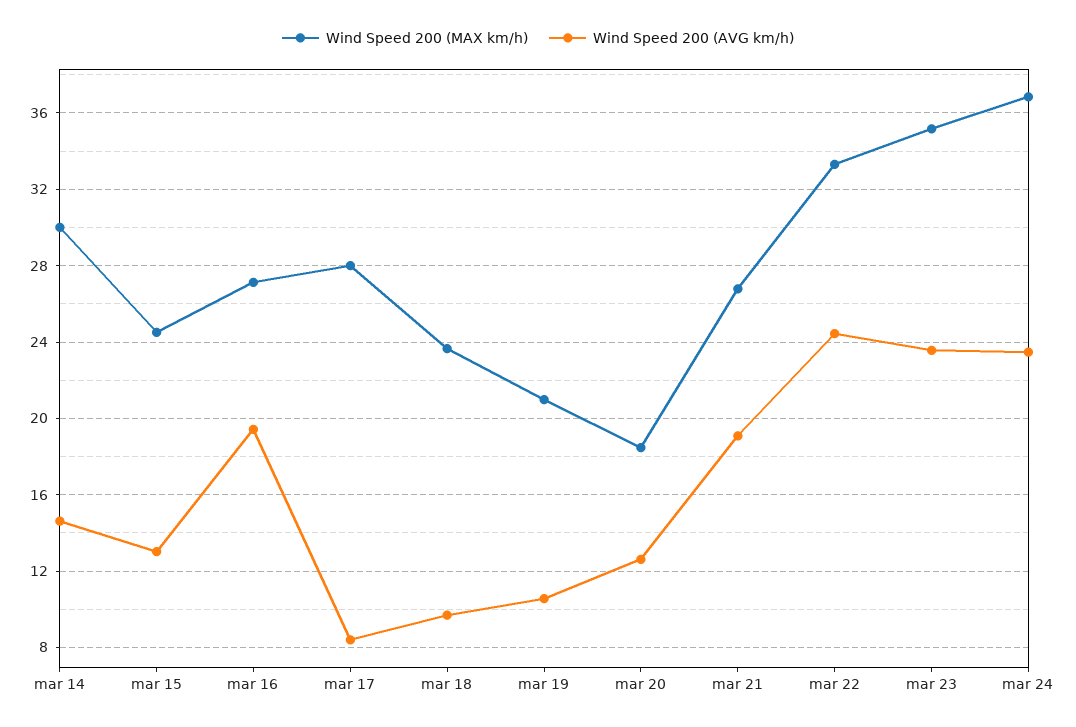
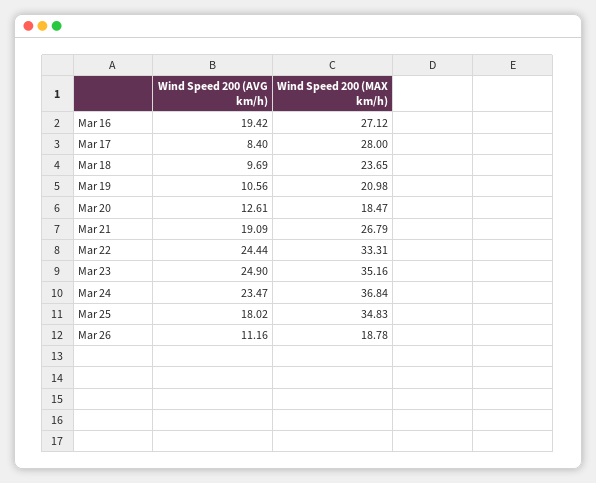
Wind Speed 200 (MAX km/h), mar 14: 30 -> none
Wind Speed 200 (AVG km/h), mar 14: 14.5 -> none
Wind Speed 200 (MAX km/h), mar 15: 24.5 -> none
Wind Speed 200 (AVG km/h), mar 15: 13 -> none
Wind Speed 200 (AVG km/h), mar 23: 23.5 -> 24.9
Wind Speed 200 (AVG km/h), Mar 25: none -> 18.02
Wind Speed 200 (MAX km/h), Mar 25: none -> 34.83
Wind Speed 200 (AVG km/h), Mar 26: none -> 11.16
Wind Speed 200 (MAX km/h), Mar 26: none -> 18.78

